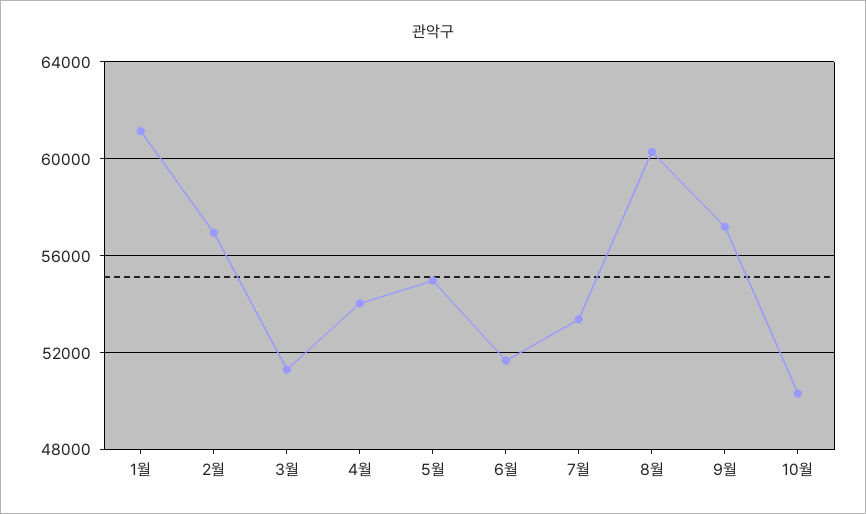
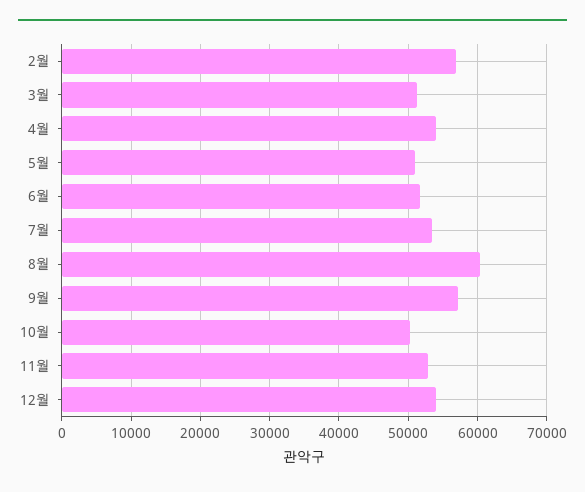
1월: 61000 -> none
5월: 55000 -> 51000
11월: none -> 53000
12월: none -> 54000

